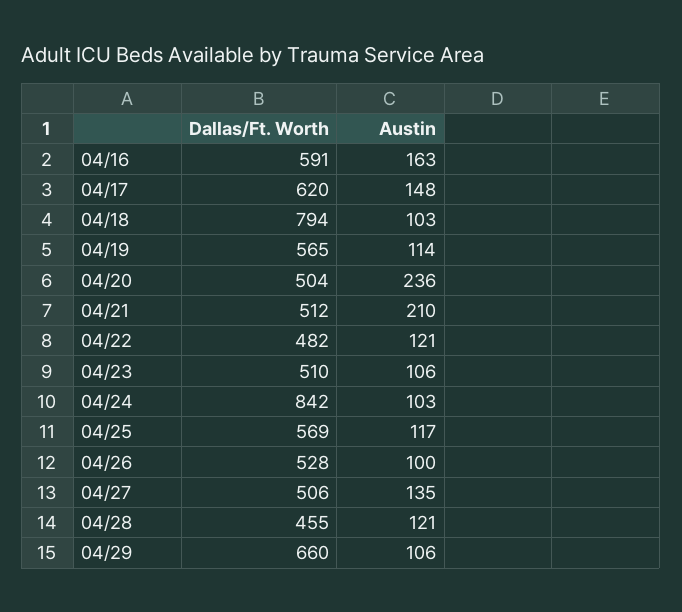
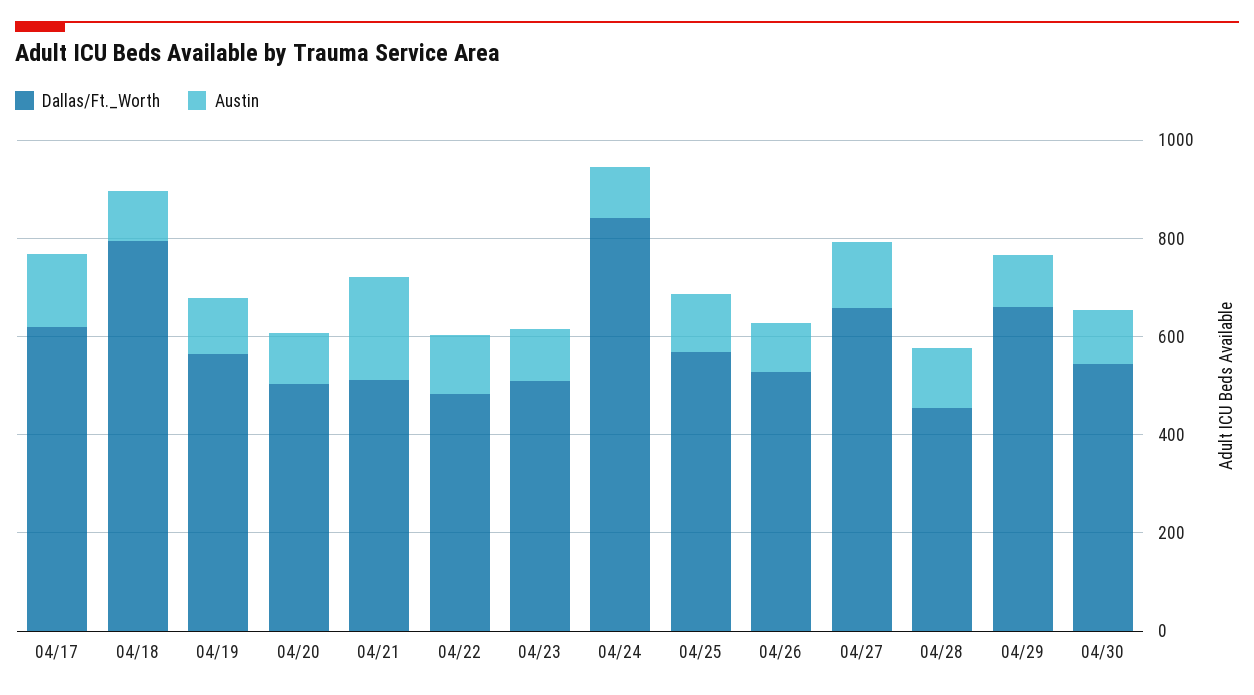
Dallas/Ft. Worth, 04/16: 591 -> none
Austin, 04/16: 163 -> none
Austin, 04/20: 236 -> 100
Dallas/Ft. Worth, 04/27: 506 -> 650
Dallas/Ft. Worth, 04/30: none -> 550
Austin, 04/30: none -> 100

